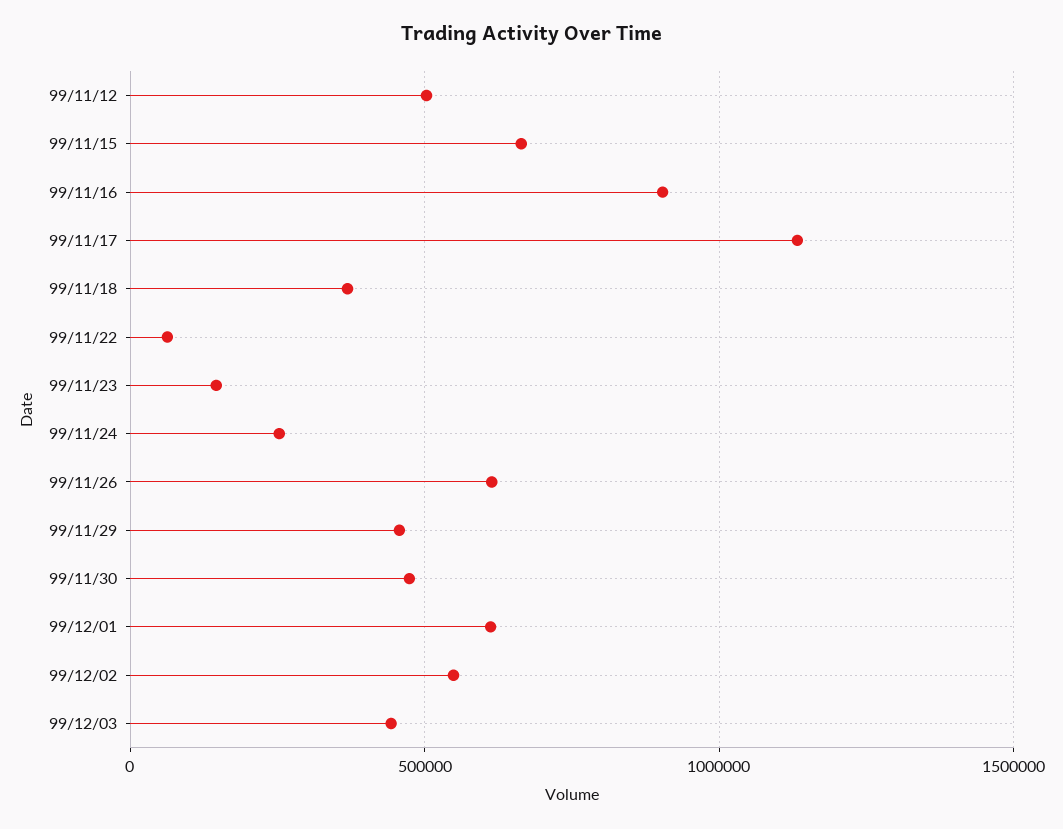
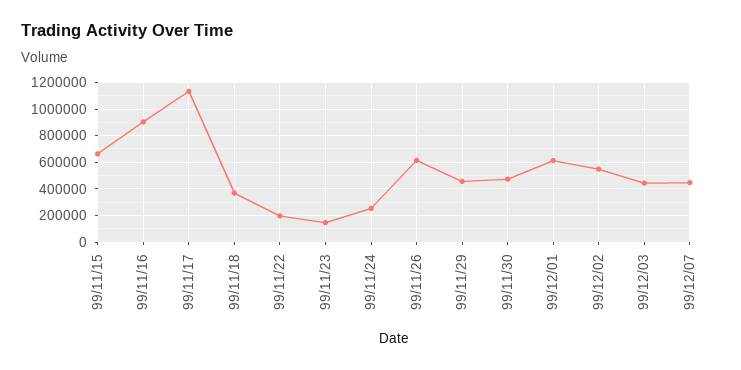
99/11/12: 500000 -> none
99/11/22: 50000 -> 200000
99/12/07: none -> 450000

